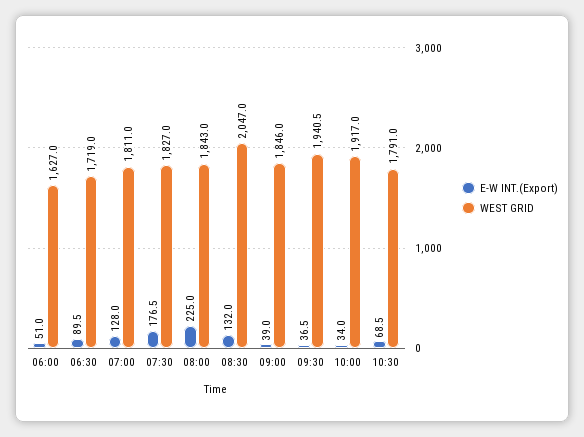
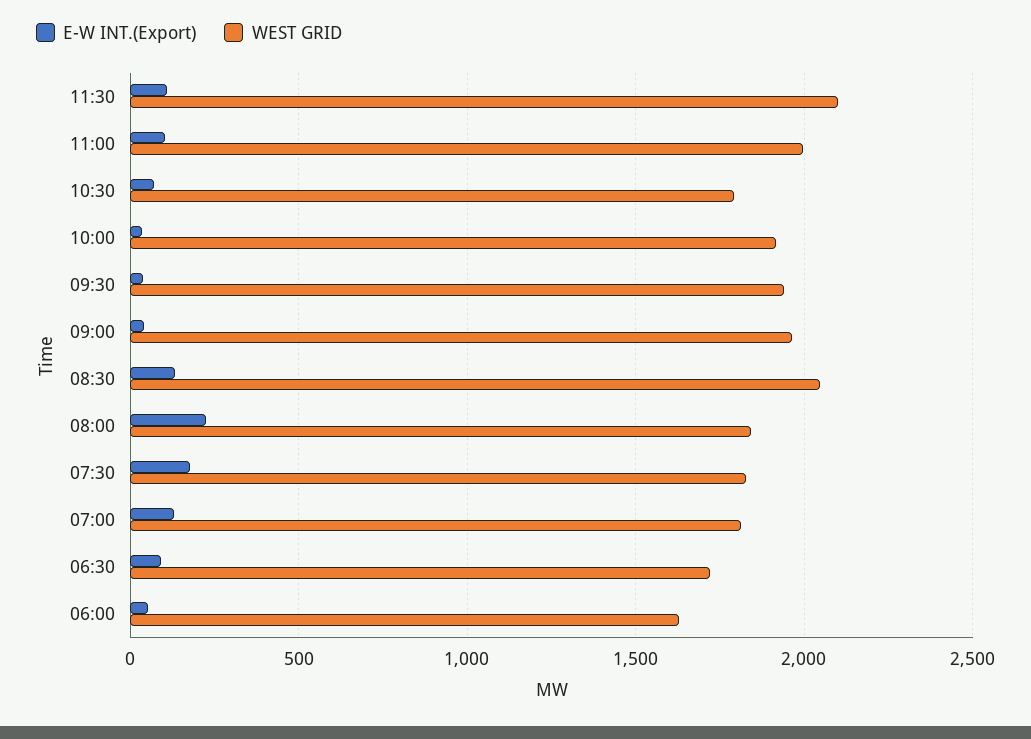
WEST GRID, 09:00: 1846 -> 1950
E-W INT.(Export), 11:30: none -> 100
WEST GRID, 11:30: none -> 2100
E-W INT.(Export), 11:00: none -> 100
WEST GRID, 11:00: none -> 2000

